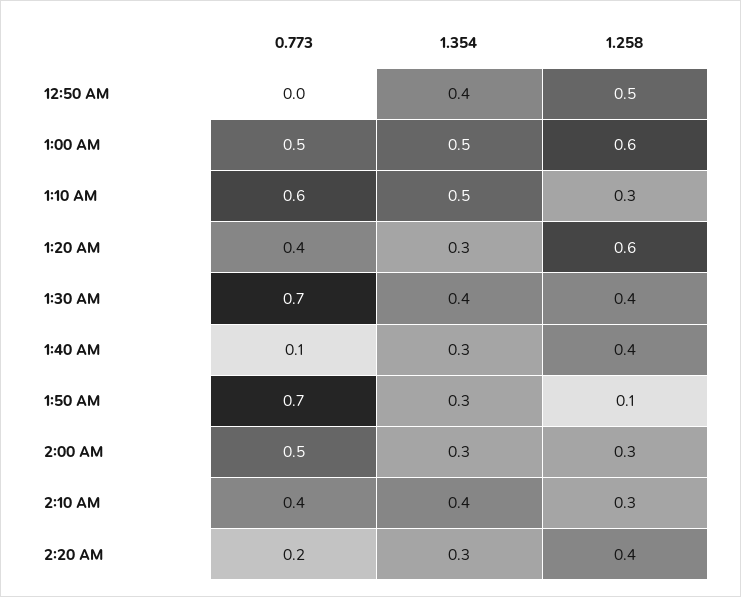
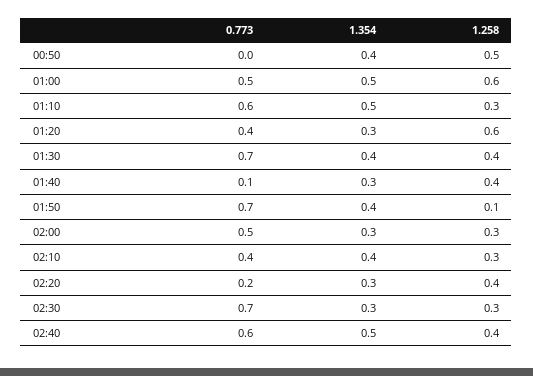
1.354, 1:50 AM: 0.3 -> 0.4
0.773, 02:30: none -> 0.7
1.354, 02:30: none -> 0.3
1.258, 02:30: none -> 0.3
0.773, 02:40: none -> 0.6
1.354, 02:40: none -> 0.5
1.258, 02:40: none -> 0.4

